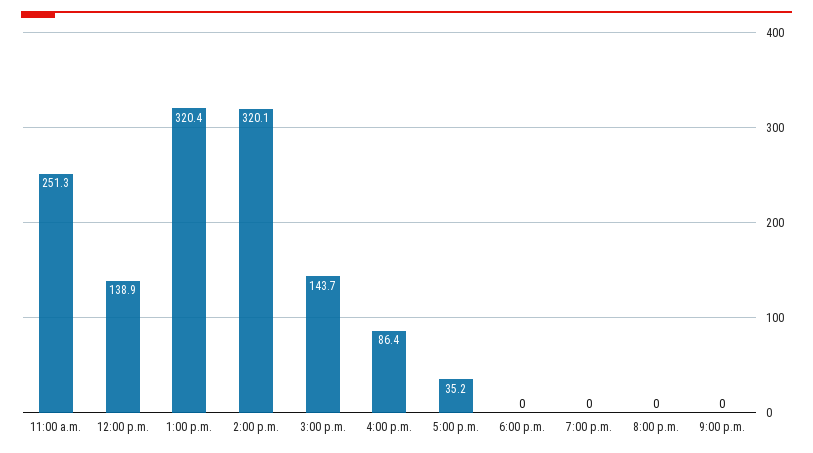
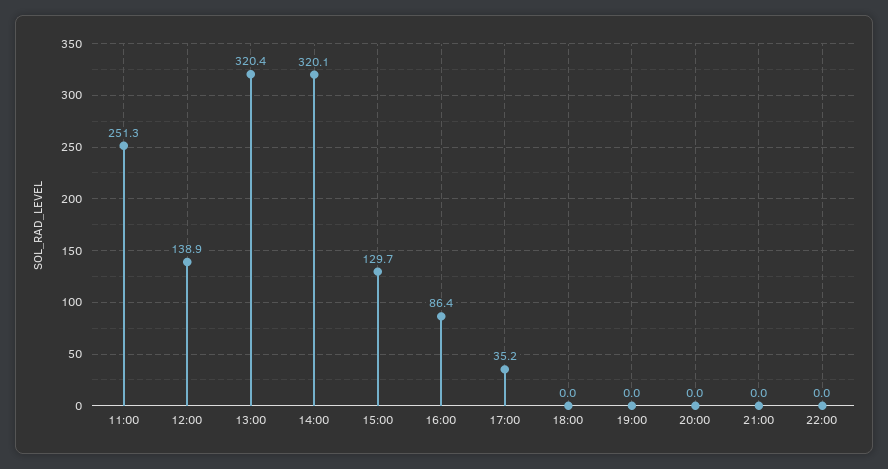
3:00 p.m.: 143.7 -> 129.7
22:00: none -> 0

